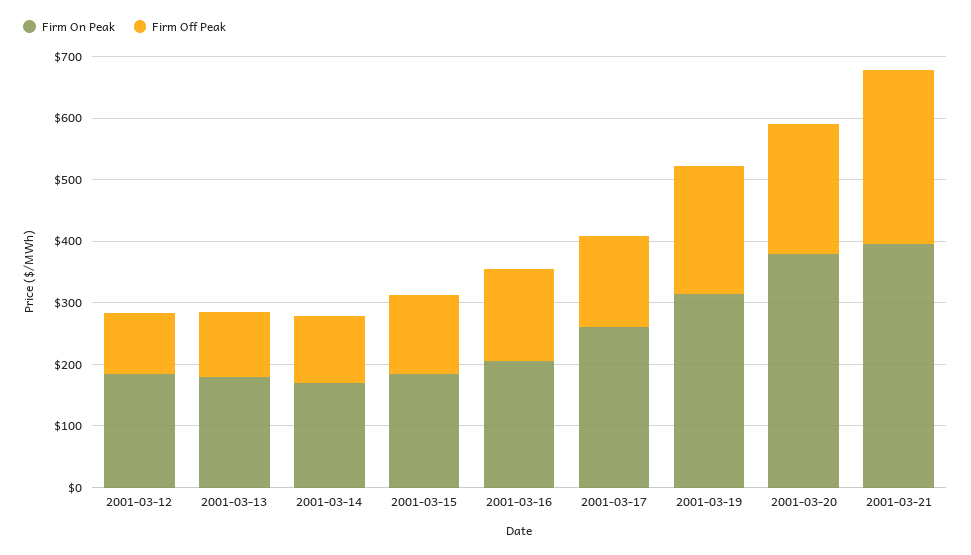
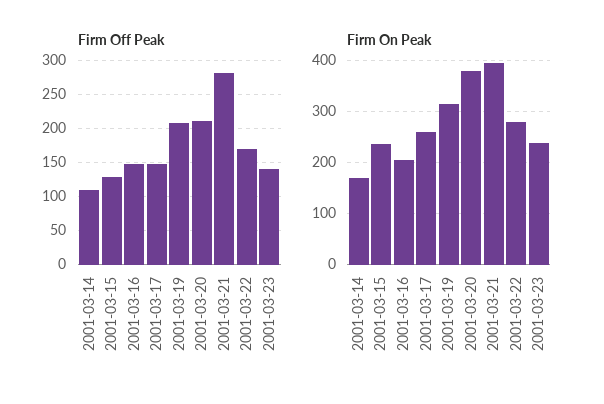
Firm On Peak, 2001-03-12: 180 -> none
Firm Off Peak, 2001-03-12: 100 -> none
Firm On Peak, 2001-03-13: 180 -> none
Firm Off Peak, 2001-03-13: 100 -> none
Firm On Peak, 2001-03-15: 180 -> 240
Firm Off Peak, 2001-03-22: none -> 170
Firm Off Peak, 2001-03-23: none -> 140
Firm On Peak, 2001-03-22: none -> 280
Firm On Peak, 2001-03-23: none -> 240

